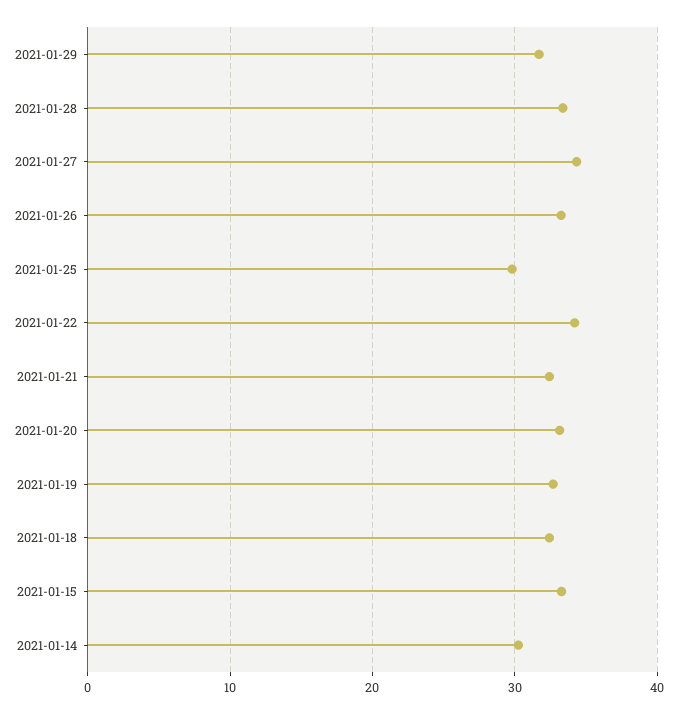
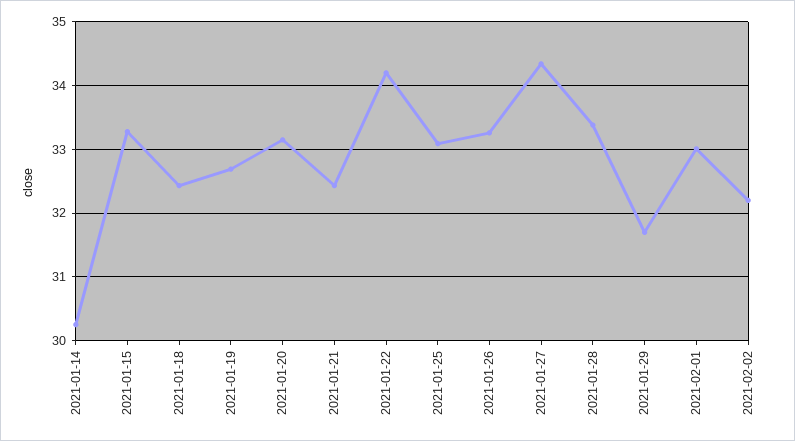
2021-01-25: 30 -> 33.1
2021-02-01: none -> 33
2021-02-02: none -> 32.2

